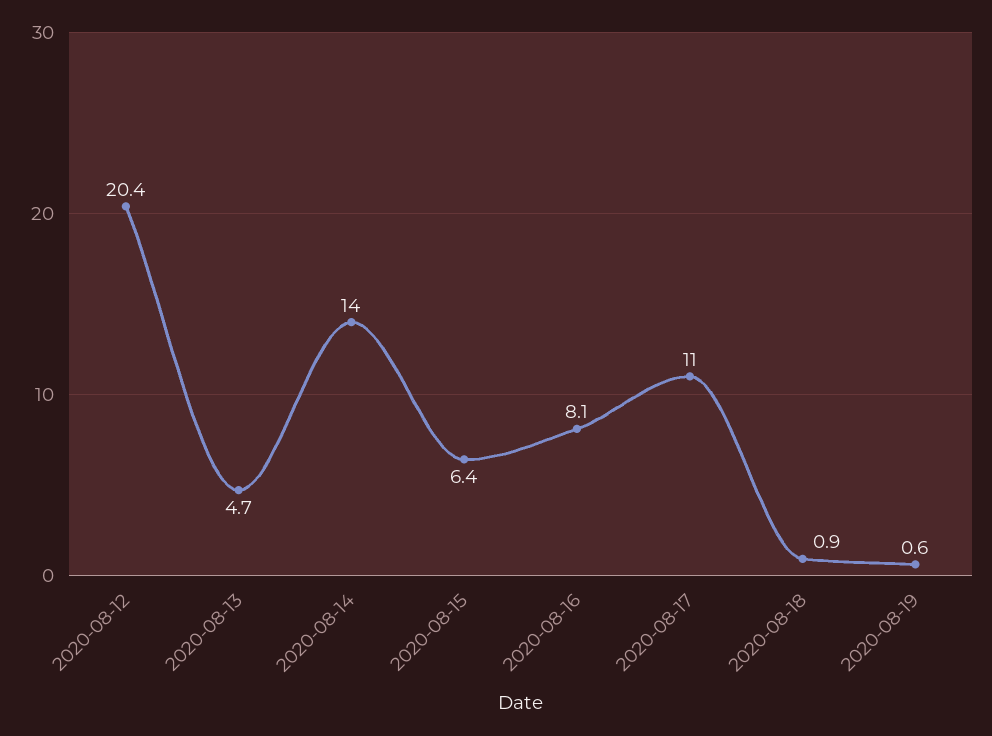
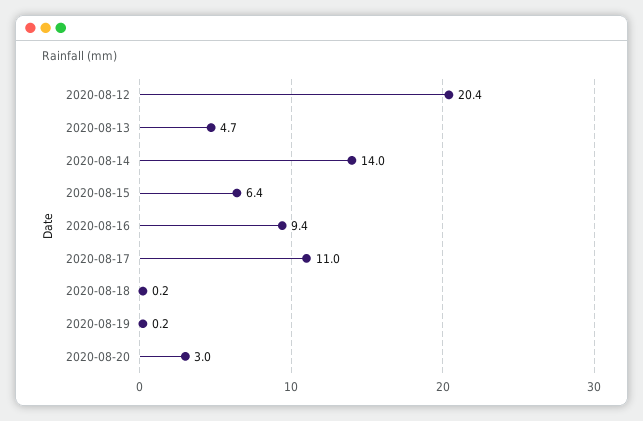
2020-08-16: 8.1 -> 9.4
2020-08-18: 0.9 -> 0.2
2020-08-19: 0.6 -> 0.2
2020-08-20: none -> 3

